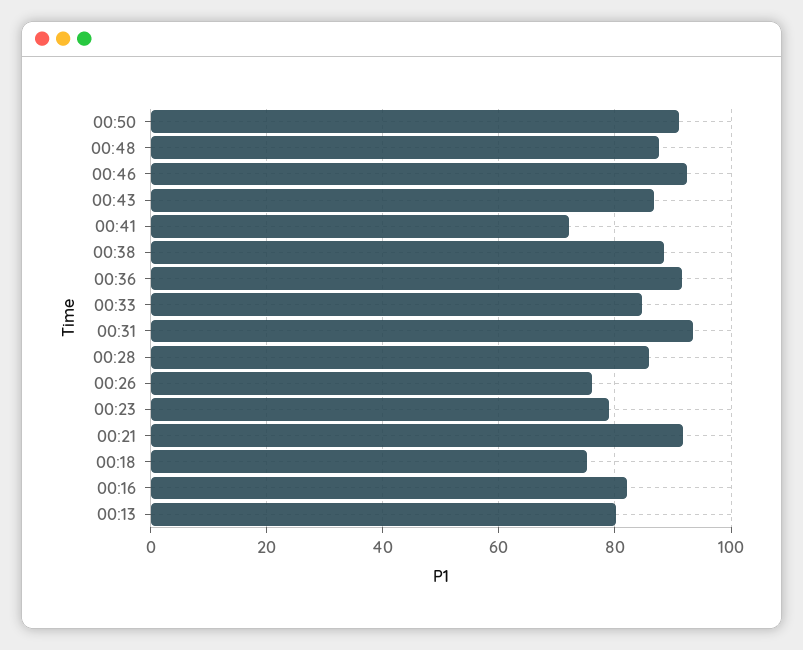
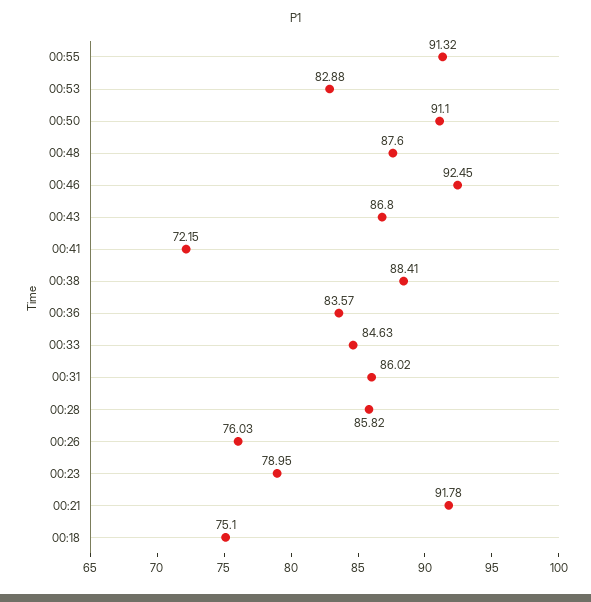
00:36: 92 -> 83.57
00:31: 94 -> 86.02
00:16: 82 -> none
00:13: 80 -> none
00:55: none -> 91.32
00:53: none -> 82.88

